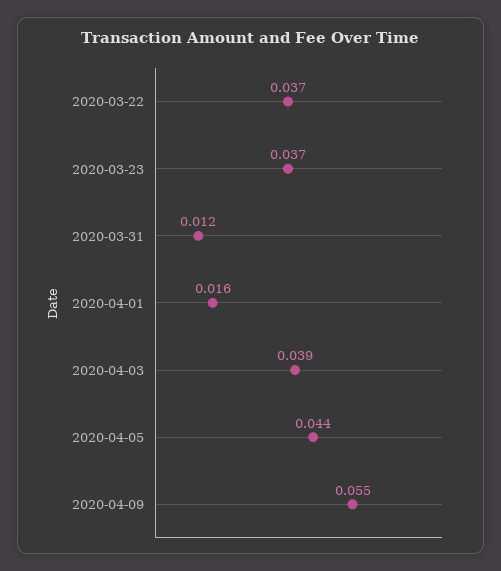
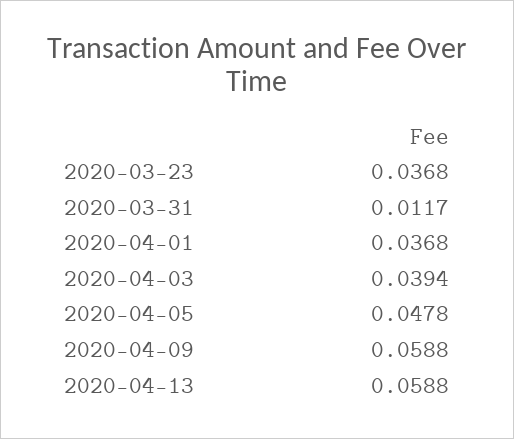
2020-03-22: 0.037 -> none
2020-04-01: 0.016 -> 0.0368
2020-04-05: 0.044 -> 0.0478
2020-04-09: 0.055 -> 0.0588
2020-04-13: none -> 0.0588

